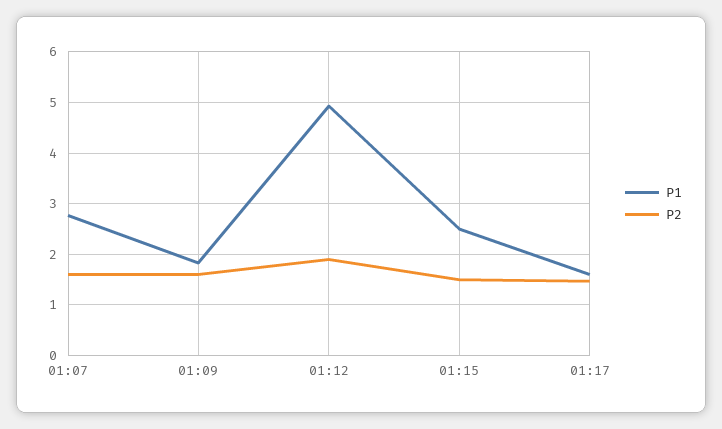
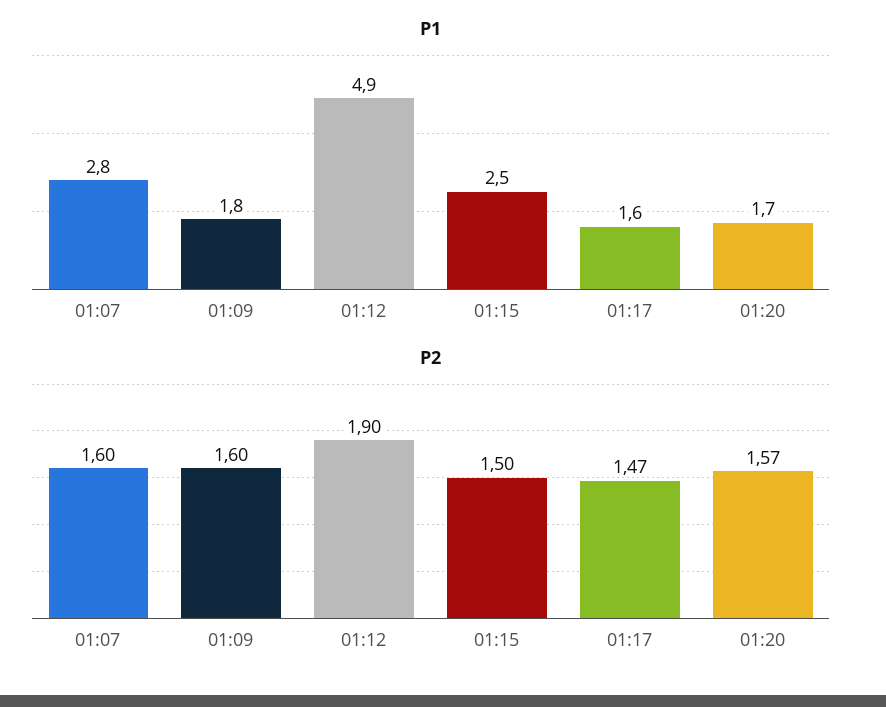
P1, 01:20: none -> 1.7
P2, 01:20: none -> 1.57

